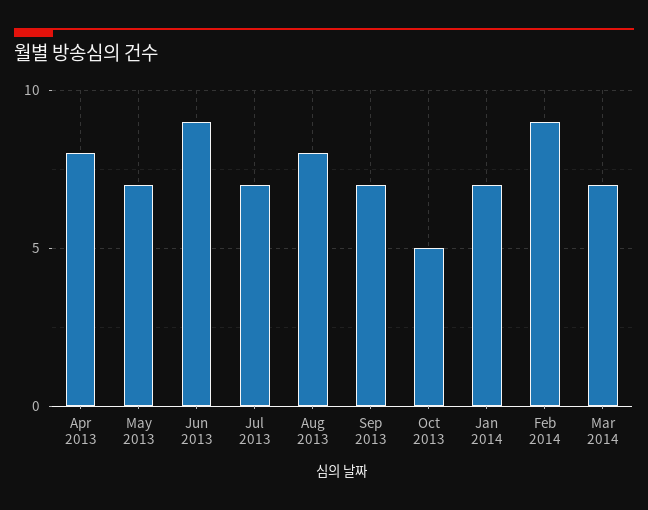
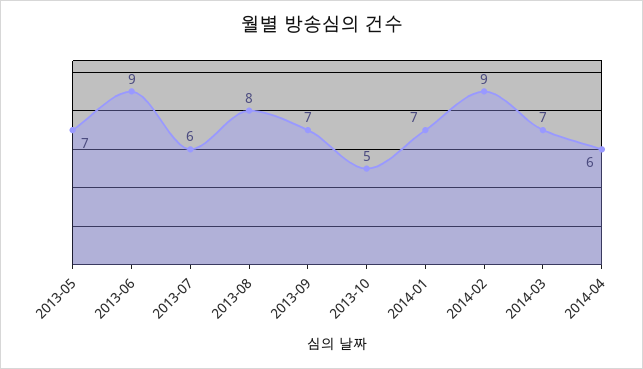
Apr 2013: 8 -> none
Jul 2013: 7 -> 6
2014-04: none -> 6

